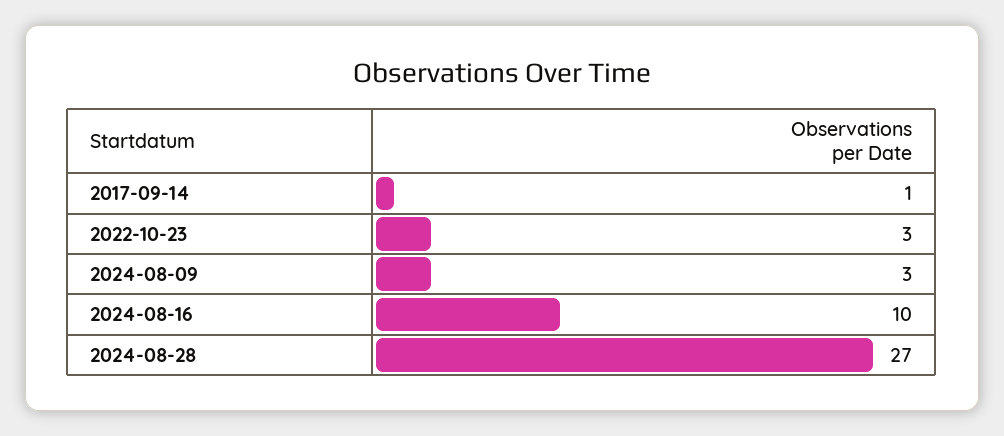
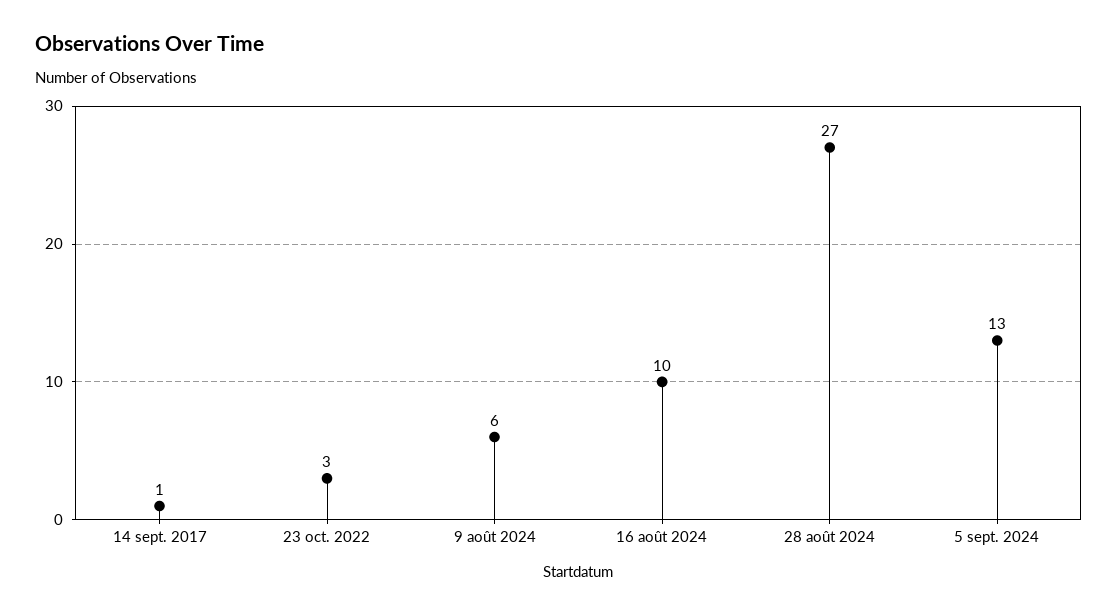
2024-08-09: 3 -> 6
5 sept. 2024: none -> 13

